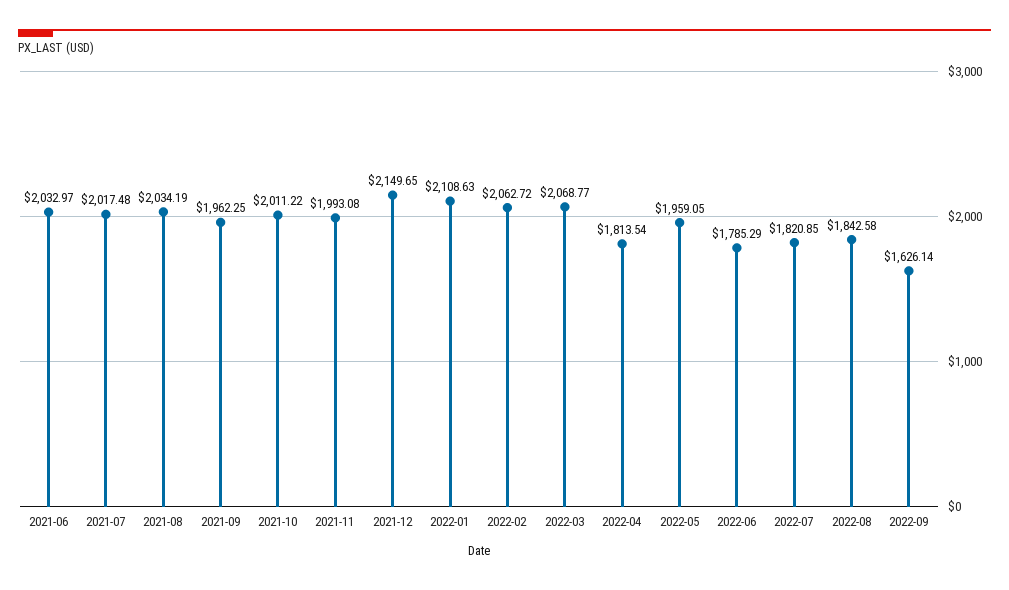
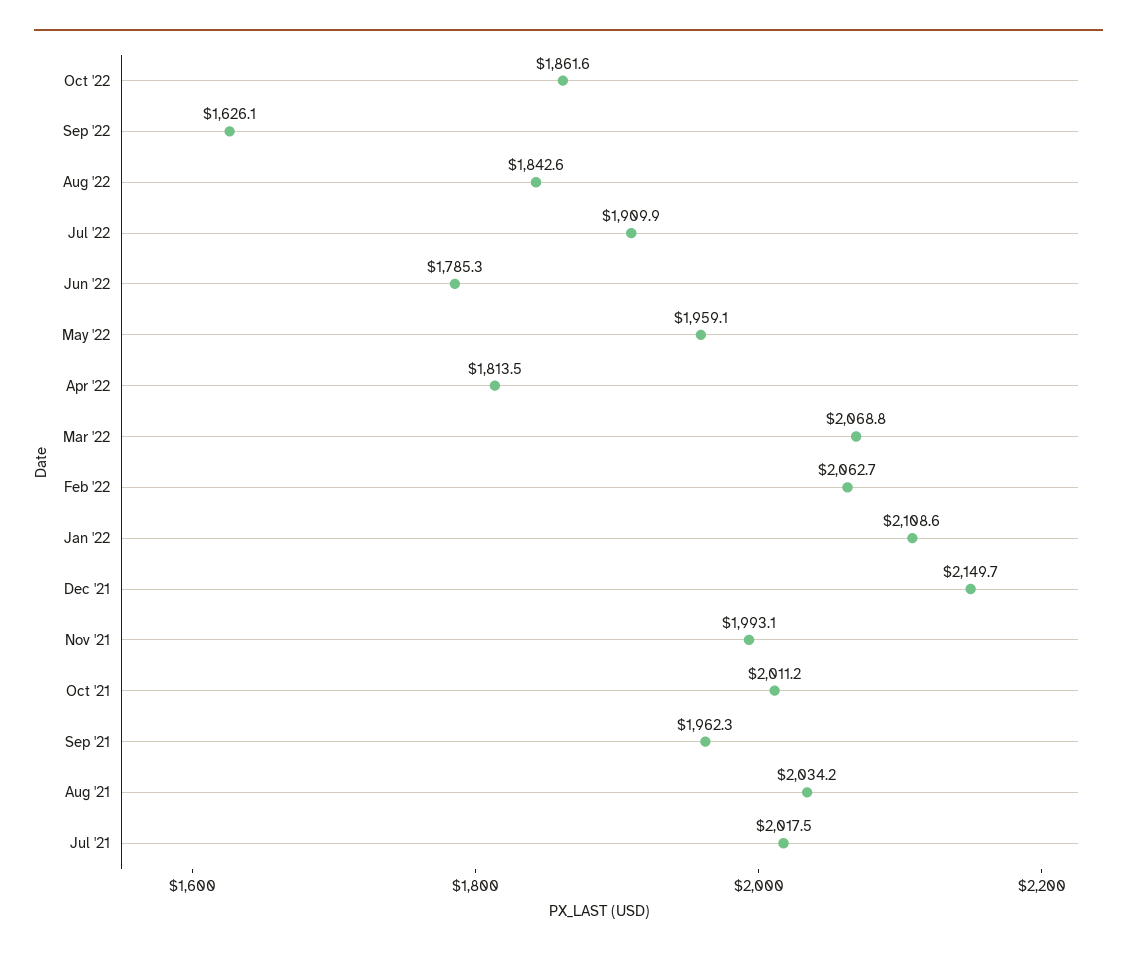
2021-06: 2032.97 -> none
2022-07: 1820.85 -> 1909.9
Oct '22: none -> 1861.6

